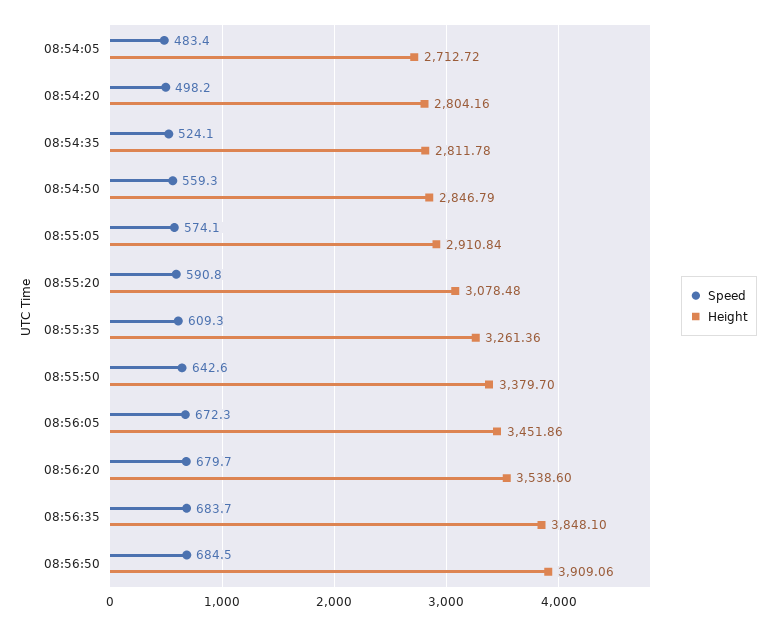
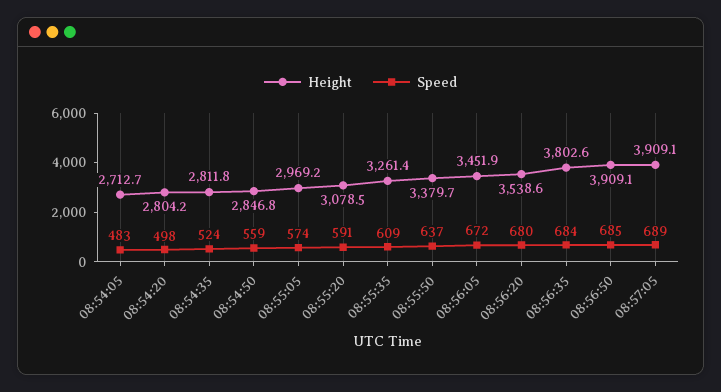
Height, 08:55:05: 2910.84 -> 2969.2
Speed, 08:55:50: 642.6 -> 637
Height, 08:56:35: 3848.1 -> 3802.6
Height, 08:57:05: none -> 3909.1
Speed, 08:57:05: none -> 689

